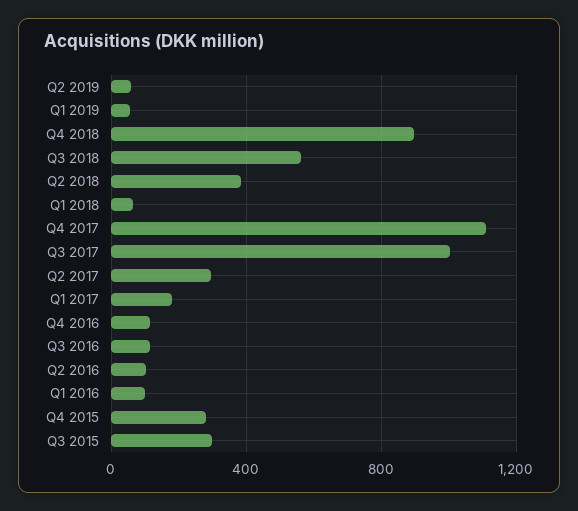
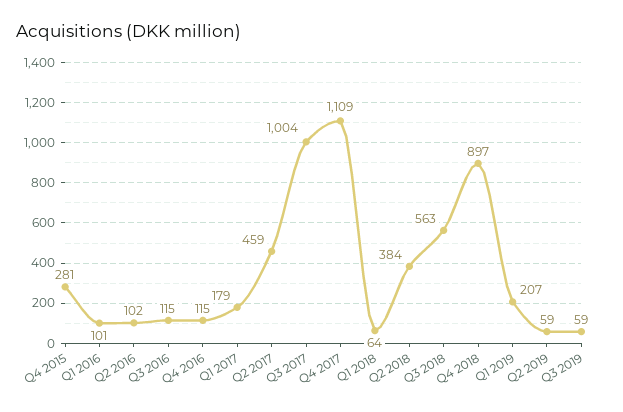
Q1 2019: 50 -> 207
Q2 2017: 300 -> 459
Q3 2015: 300 -> none
Q3 2019: none -> 59

